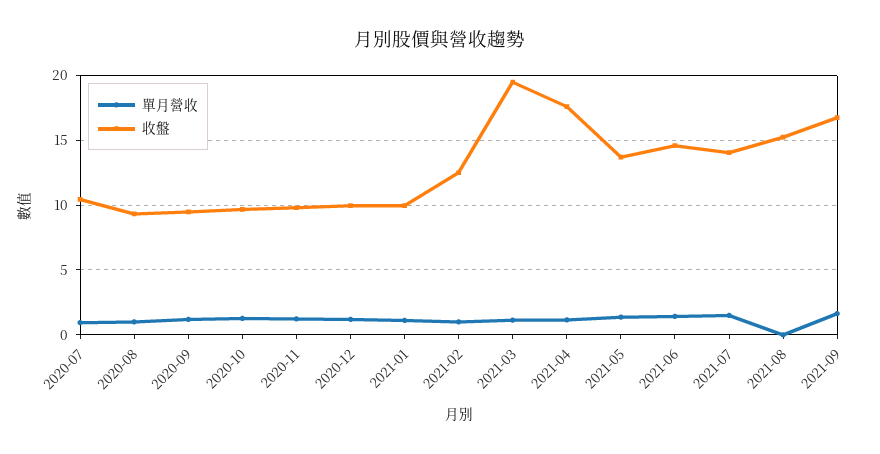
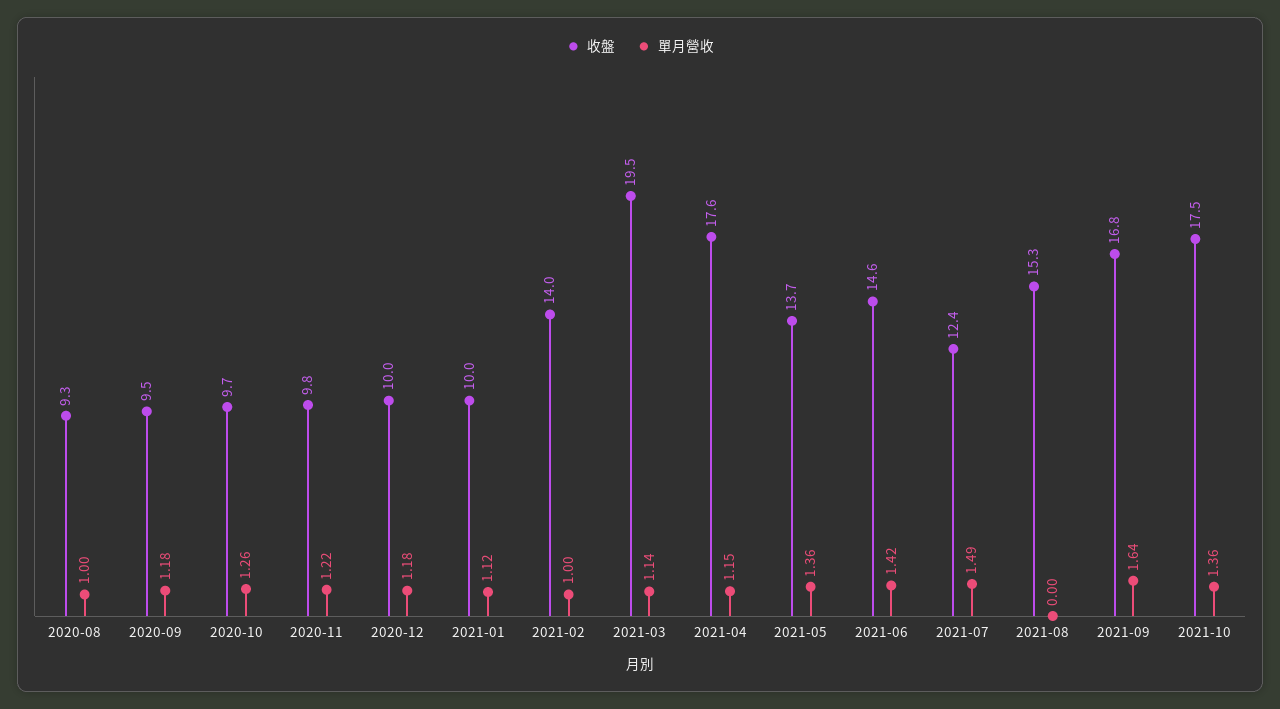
單月營收, 2020-07: 1 -> none
收盤, 2020-07: 10.5 -> none
收盤, 2021-02: 12.5 -> 14
收盤, 2021-07: 14 -> 12.4
收盤, 2021-10: none -> 17.5
單月營收, 2021-10: none -> 1.36

